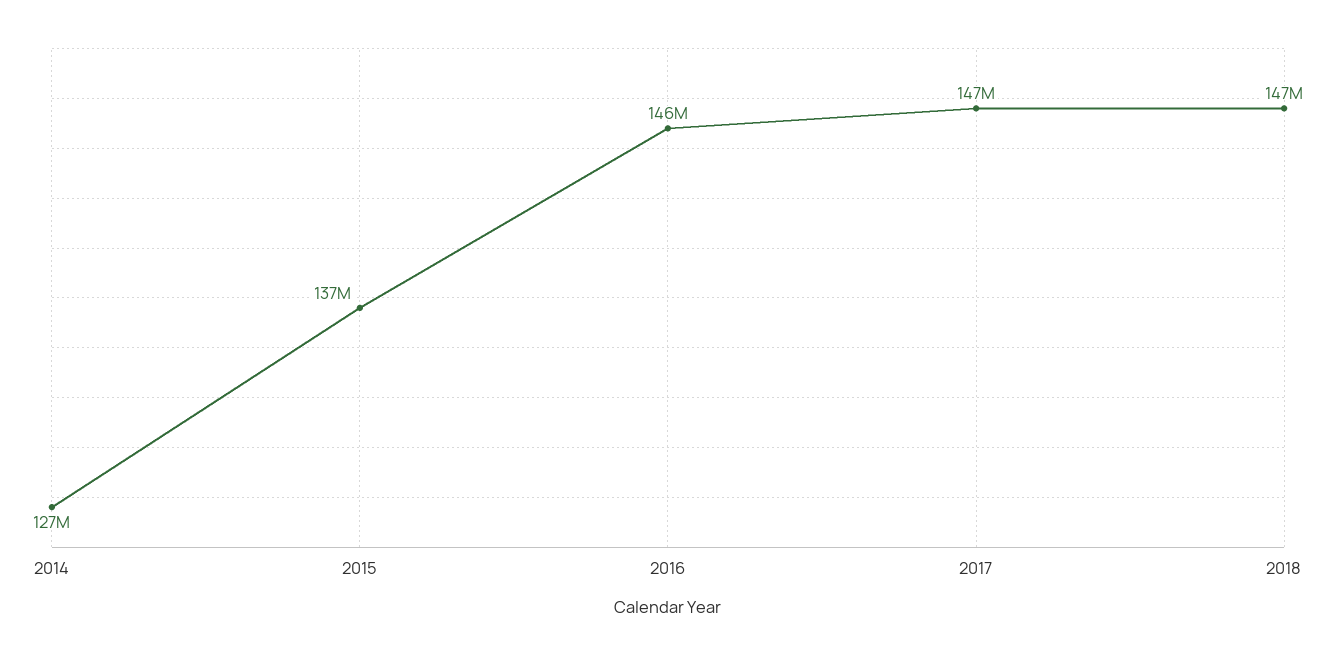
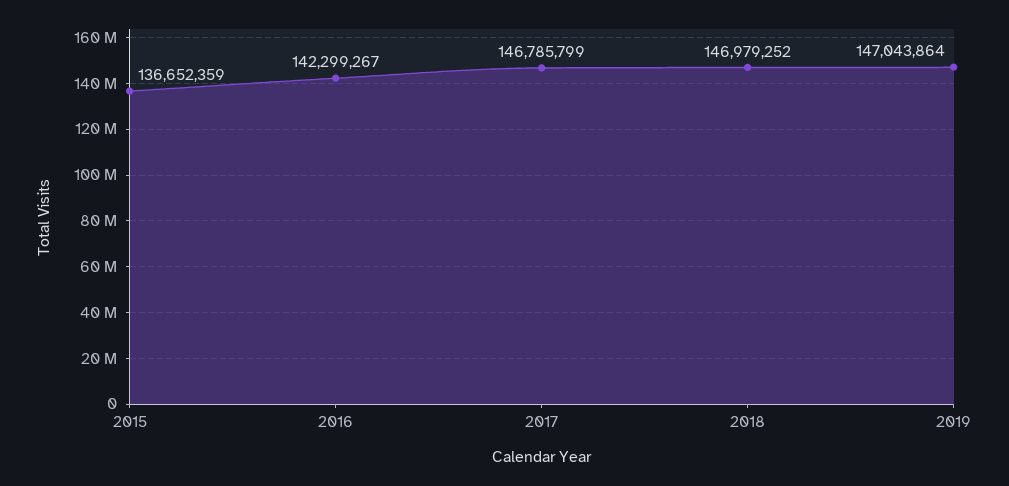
2014: 127000000 -> none
2016: 146000000 -> 142299267
2019: none -> 147043864

